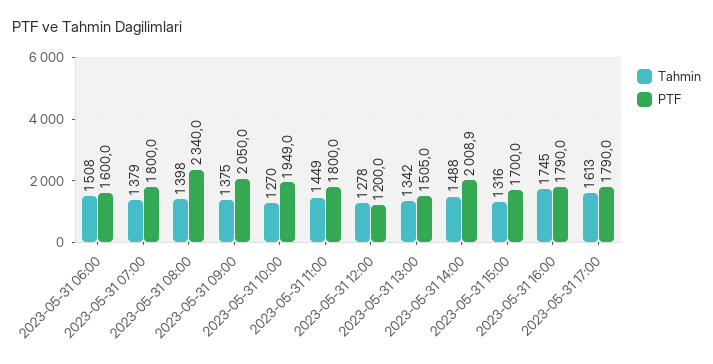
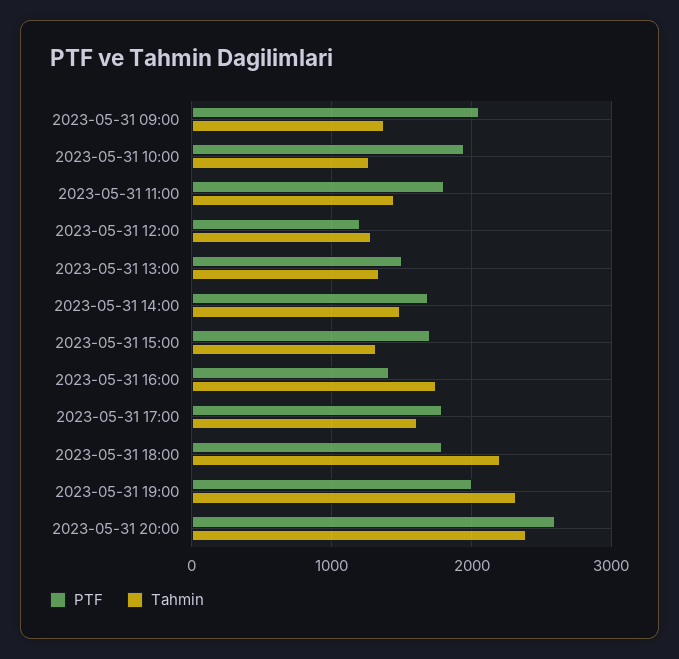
Tahmin, 2023-05-31 06:00: 1508 -> none
PTF, 2023-05-31 06:00: 1600 -> none
Tahmin, 2023-05-31 07:00: 1379 -> none
PTF, 2023-05-31 07:00: 1800 -> none
Tahmin, 2023-05-31 08:00: 1398 -> none
PTF, 2023-05-31 08:00: 2340 -> none
PTF, 2023-05-31 14:00: 2008.9 -> 1700
PTF, 2023-05-31 16:00: 1790 -> 1400
PTF, 2023-05-31 18:00: none -> 1800
Tahmin, 2023-05-31 18:00: none -> 2200
PTF, 2023-05-31 19:00: none -> 2000
Tahmin, 2023-05-31 19:00: none -> 2300
PTF, 2023-05-31 20:00: none -> 2600
Tahmin, 2023-05-31 20:00: none -> 2400

